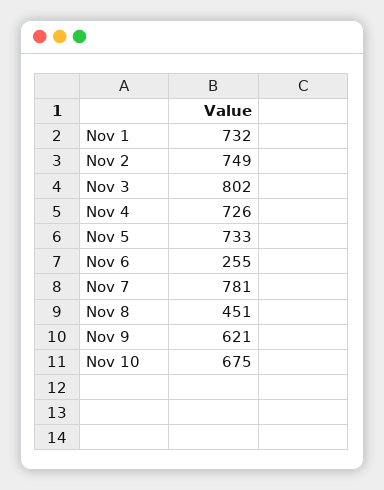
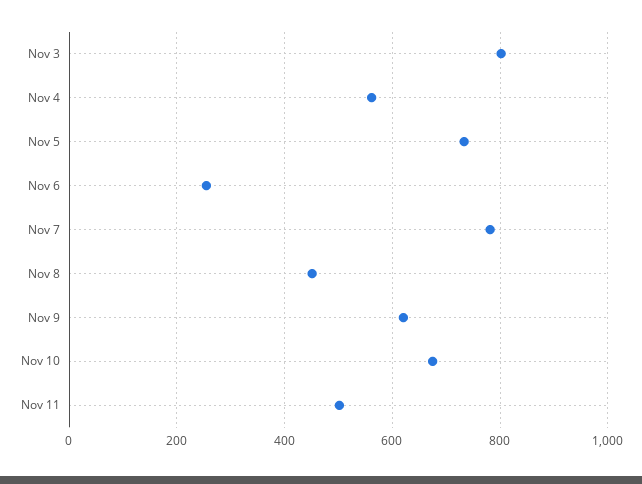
Nov 1: 732 -> none
Nov 2: 749 -> none
Nov 4: 726 -> 560
Nov 11: none -> 500

